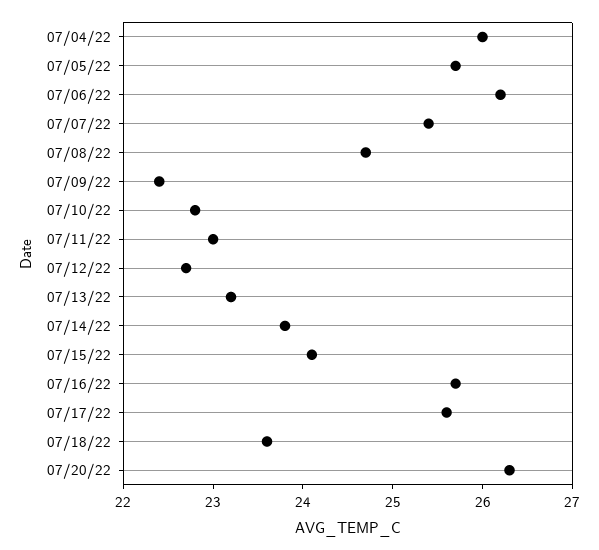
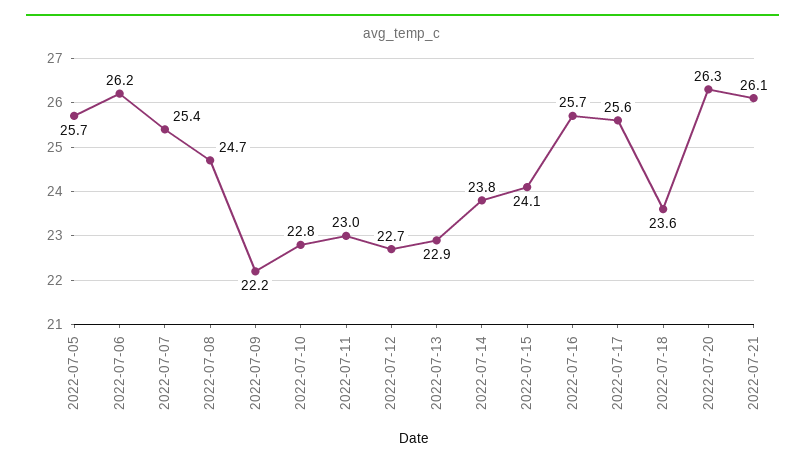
07/04/22: 26 -> none
07/09/22: 22.4 -> 22.2
07/13/22: 23.2 -> 22.9
2022-07-21: none -> 26.1

